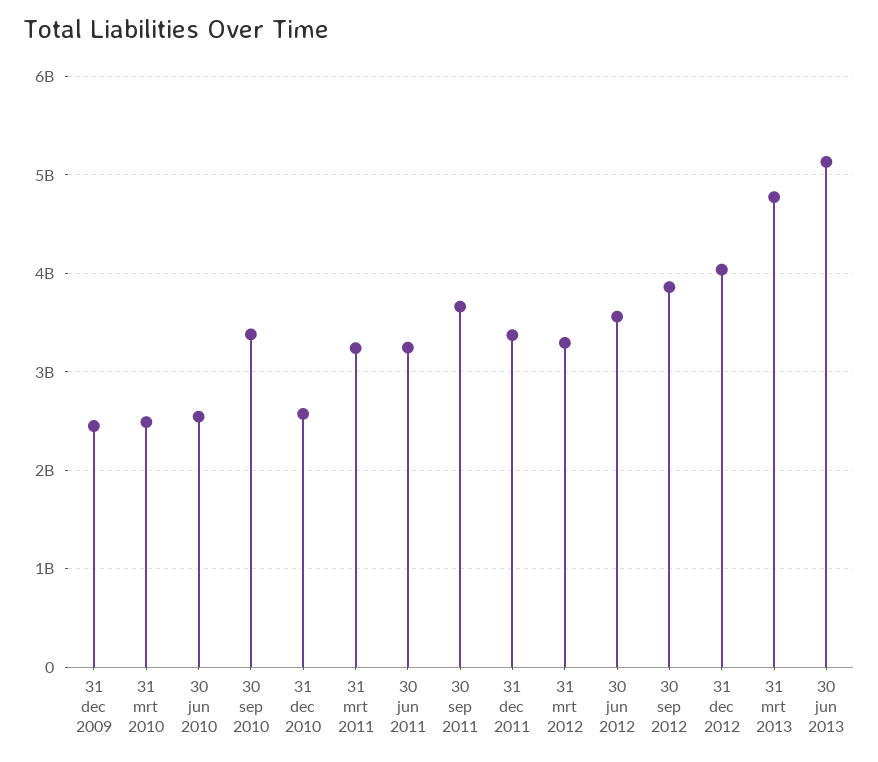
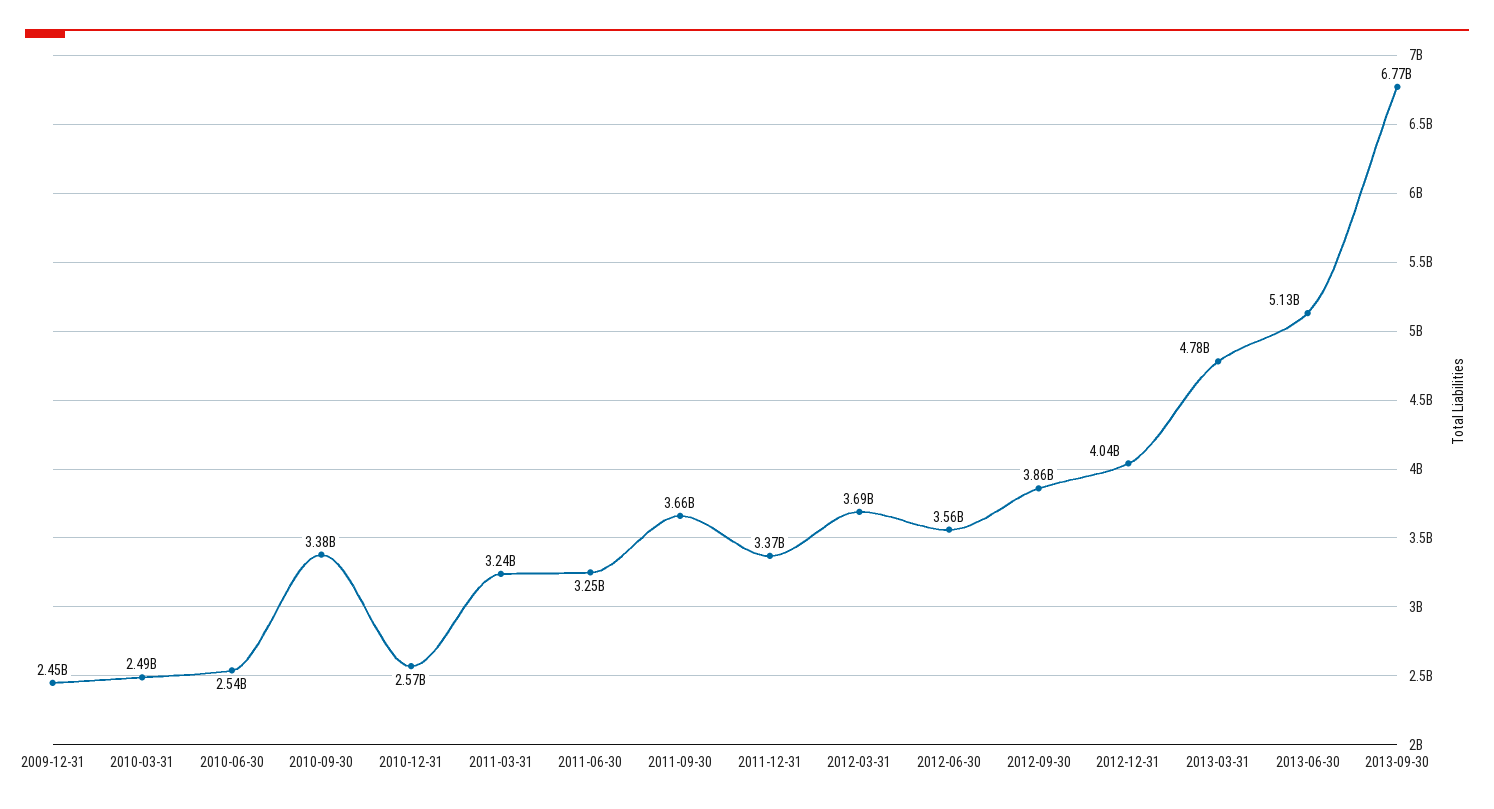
31 mrt 2012: 3300000000 -> 3690000000
2013-09-30: none -> 6770000000

